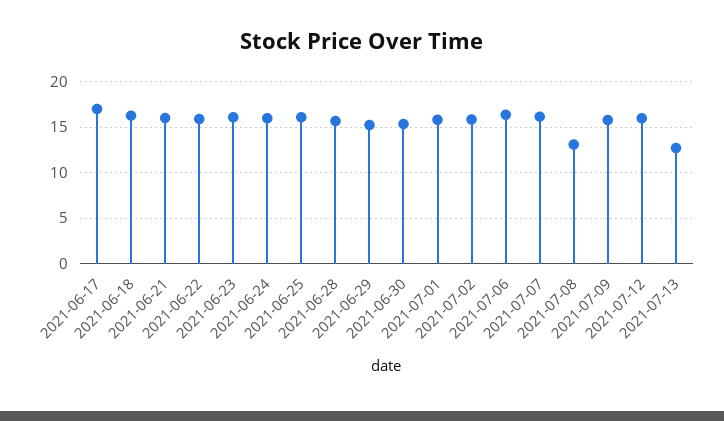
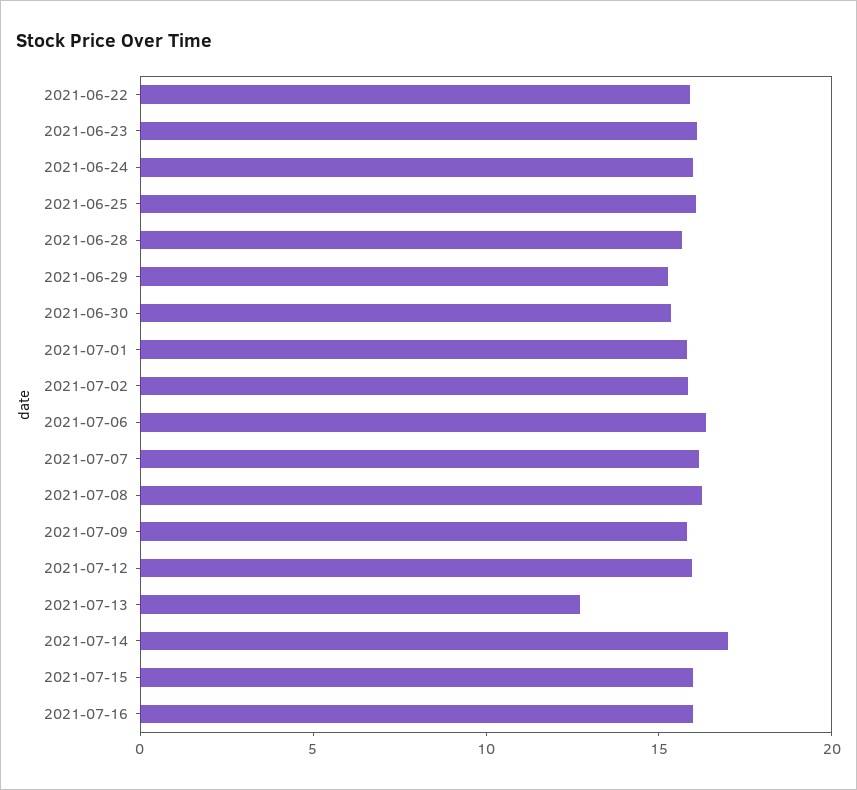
2021-06-17: 17 -> none
2021-06-18: 16 -> none
2021-06-21: 16 -> none
2021-07-08: 13 -> 16
2021-07-14: none -> 17
2021-07-15: none -> 16
2021-07-16: none -> 16

